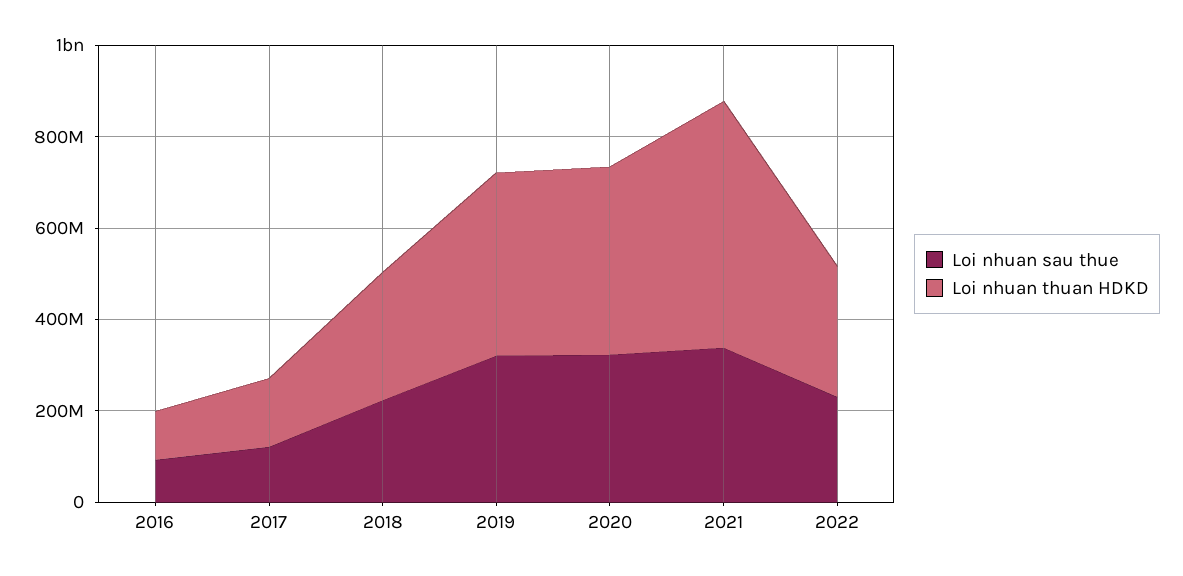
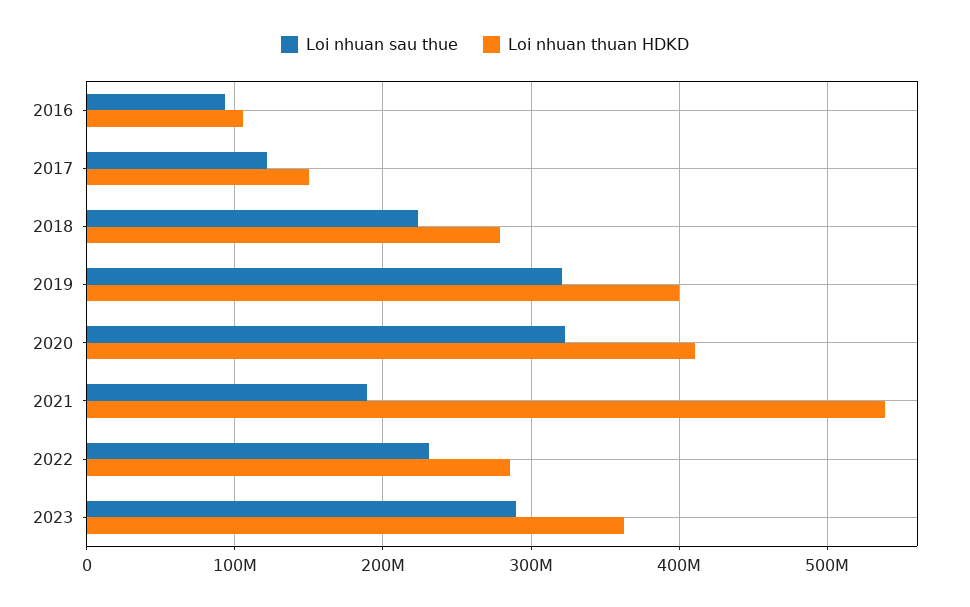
Loi nhuan sau thue, 2021: 350000000 -> 190000000
Loi nhuan sau thue, 2023: none -> 290000000
Loi nhuan thuan HDKD, 2023: none -> 360000000

